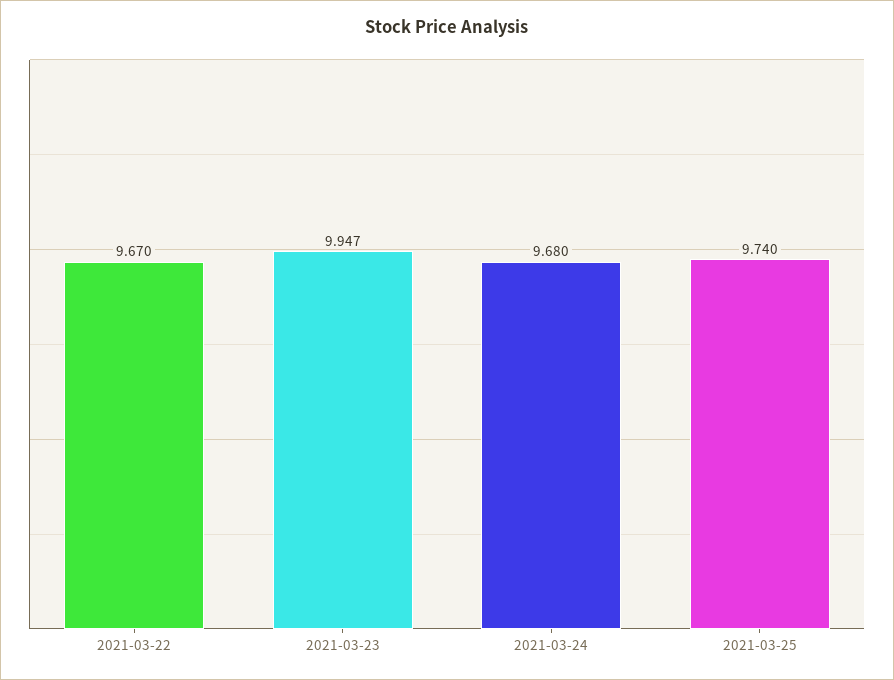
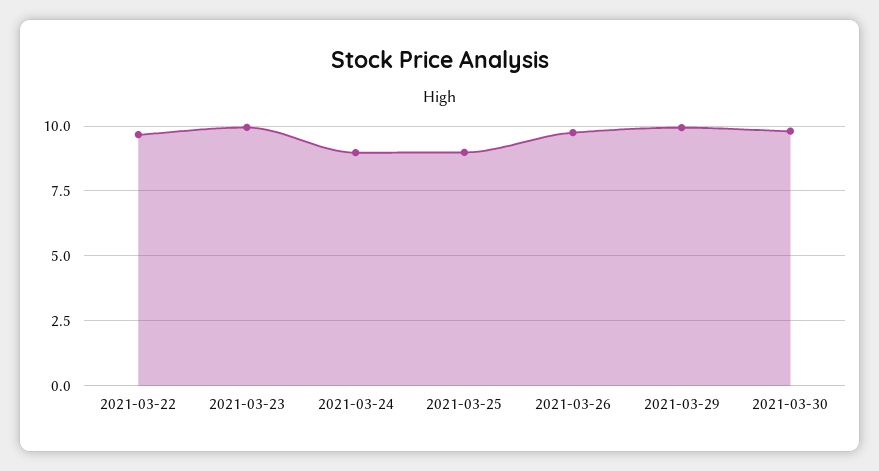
2021-03-24: 9.68 -> 9
2021-03-25: 9.74 -> 9
2021-03-26: none -> 9.75
2021-03-29: none -> 10
2021-03-30: none -> 9.75

